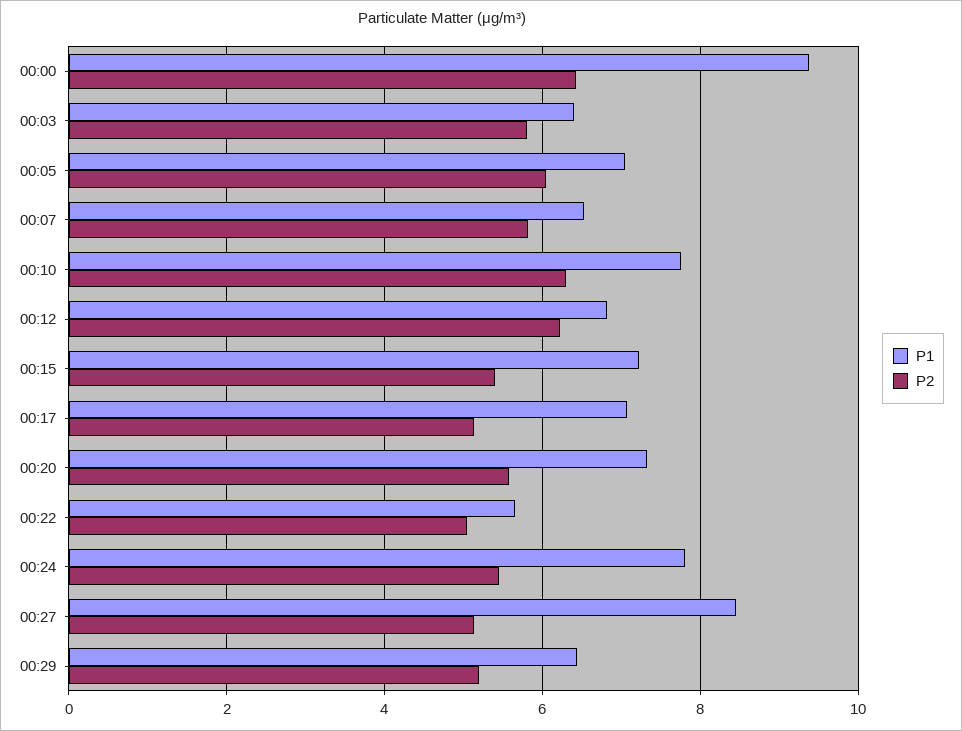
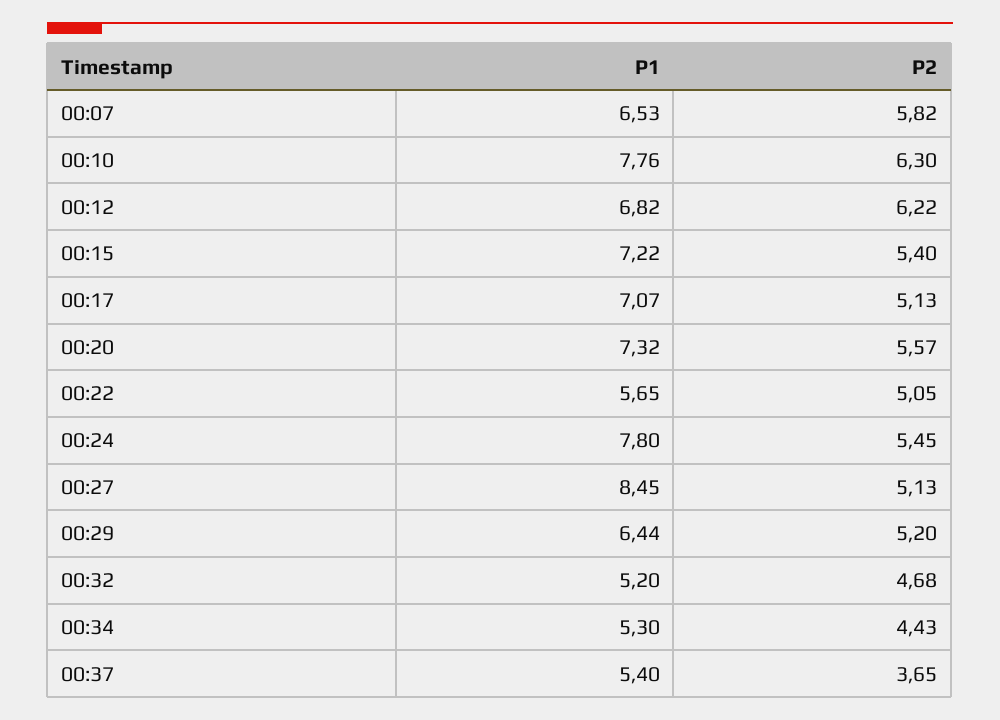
P1, 00:00: 9.4 -> none
P2, 00:00: 6.4 -> none
P1, 00:03: 6.4 -> none
P2, 00:03: 5.8 -> none
P1, 00:05: 7 -> none
P2, 00:05: 6 -> none
P1, 00:32: none -> 5.2
P2, 00:32: none -> 4.68
P1, 00:34: none -> 5.3
P2, 00:34: none -> 4.43
P1, 00:37: none -> 5.4
P2, 00:37: none -> 3.65

